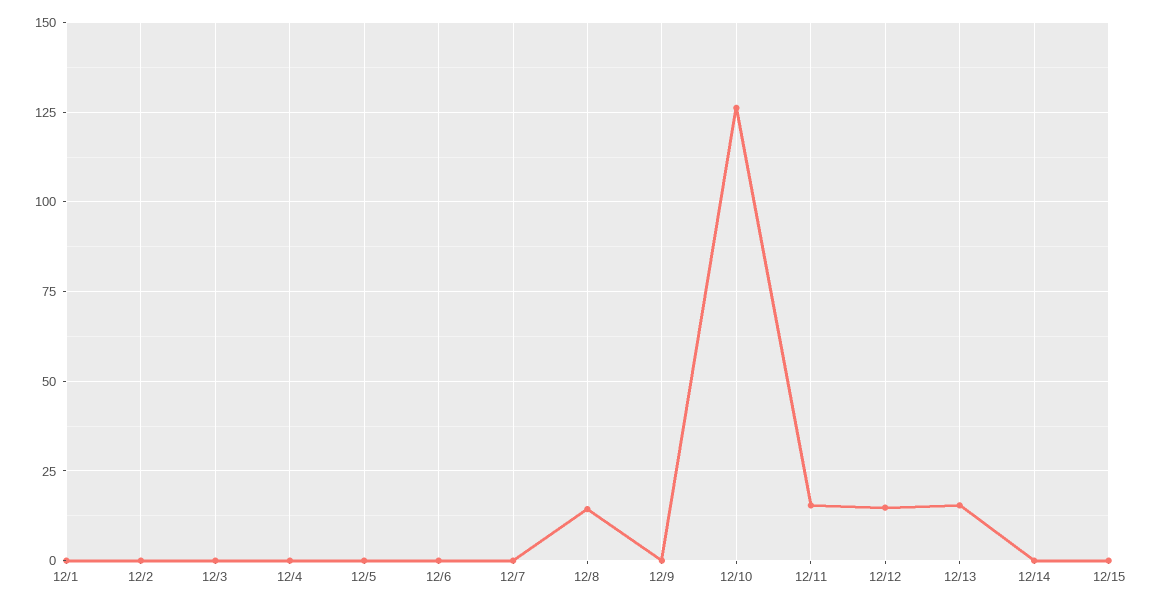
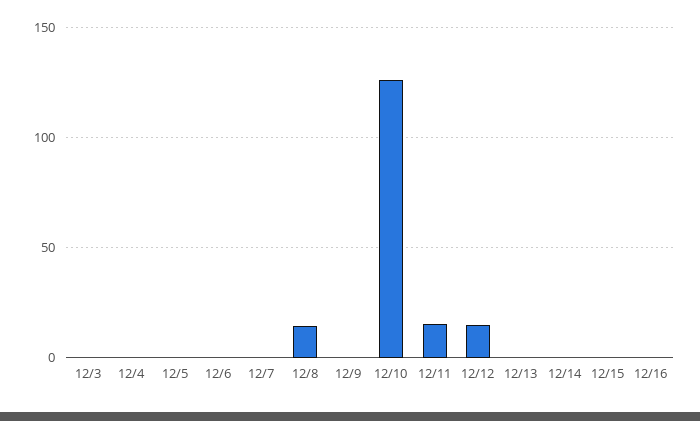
12/1: 0 -> none
12/2: 0 -> none
12/13: 15 -> 0
12/16: none -> 0

